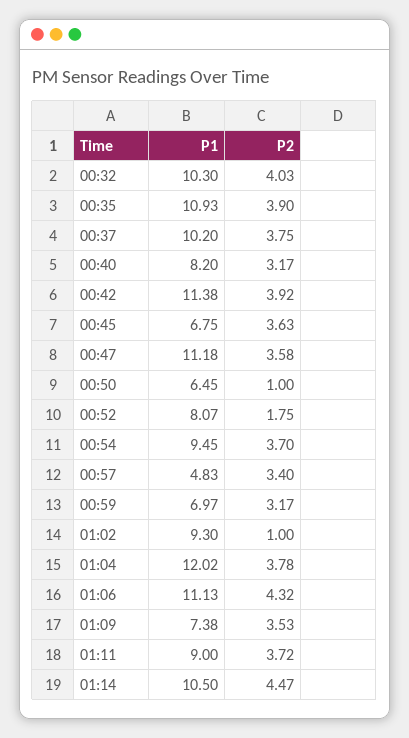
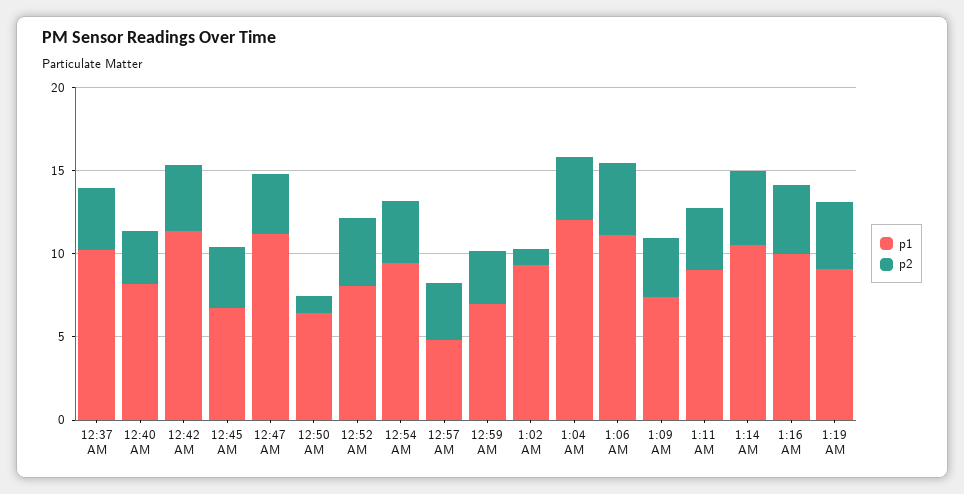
P1, 00:32: 10.3 -> none
P2, 00:32: 4.03 -> none
P1, 00:35: 10.93 -> none
P2, 00:35: 3.9 -> none
P2, 00:52: 1.75 -> 4
P1, 1:16 AM: none -> 10
P2, 1:16 AM: none -> 4
P1, 1:19 AM: none -> 9
P2, 1:19 AM: none -> 4

